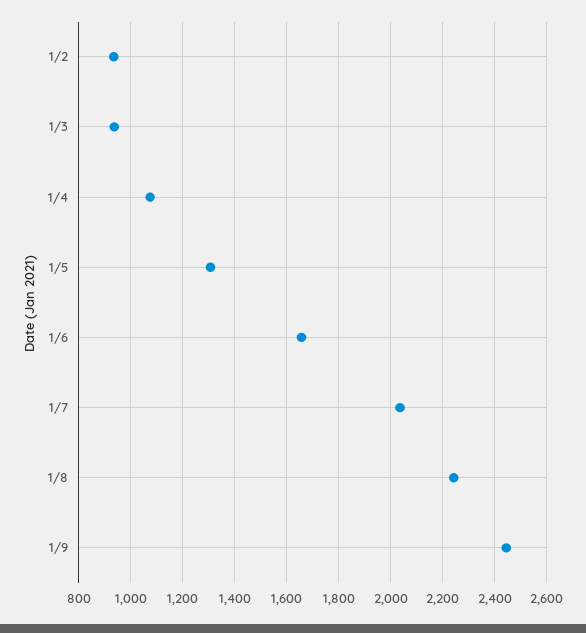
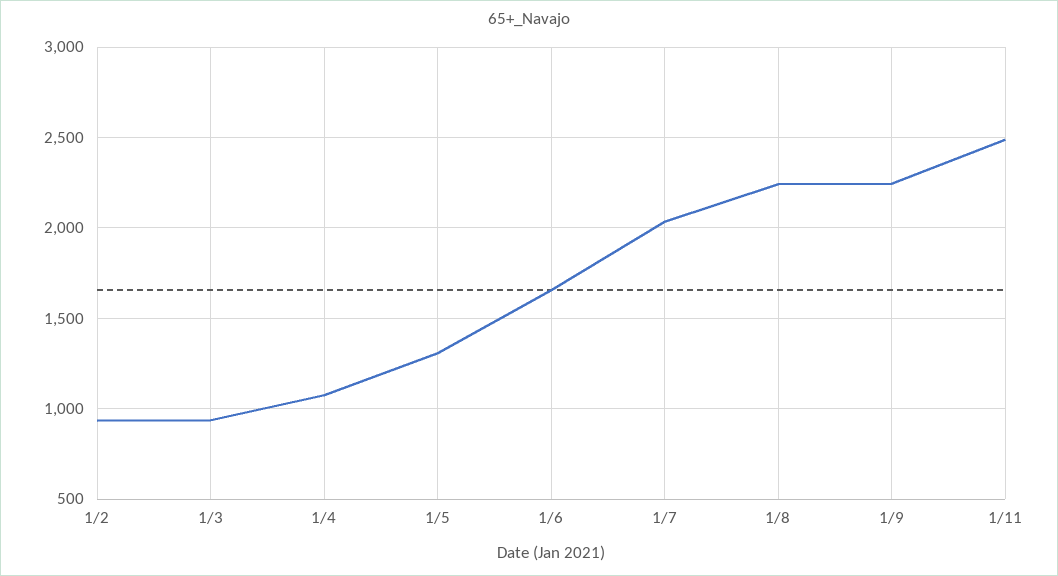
1/9: 2450 -> 2250
1/11: none -> 2500

